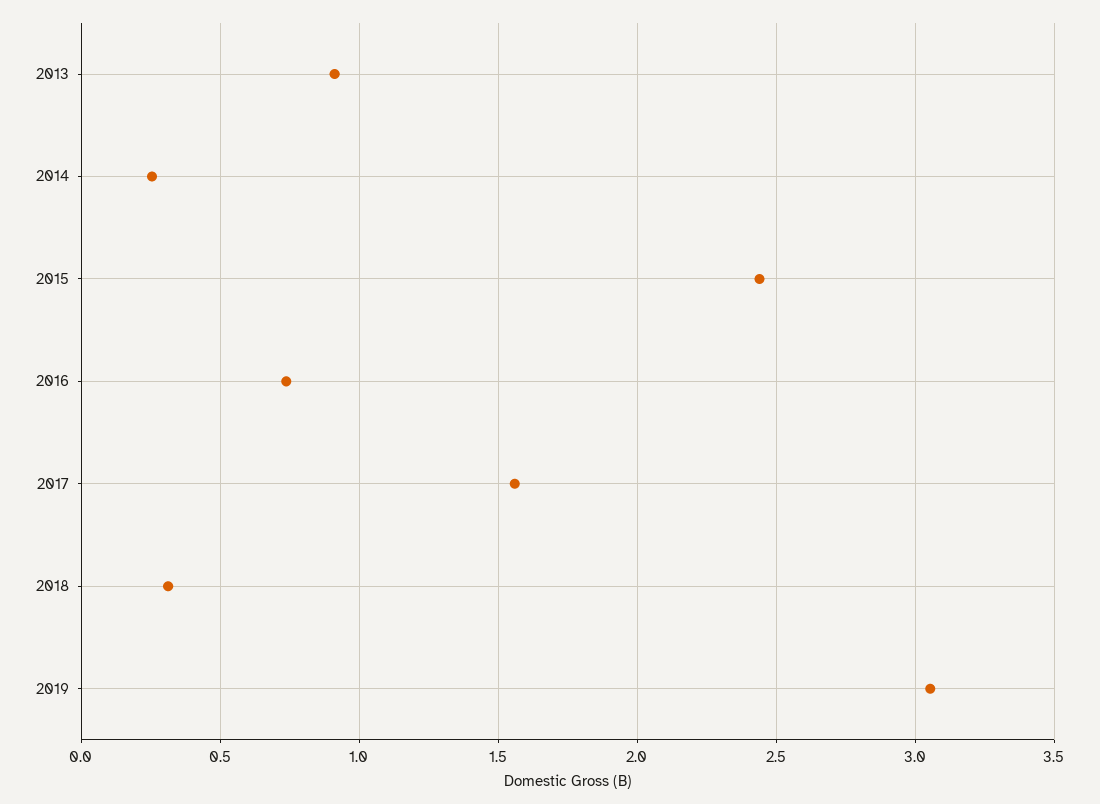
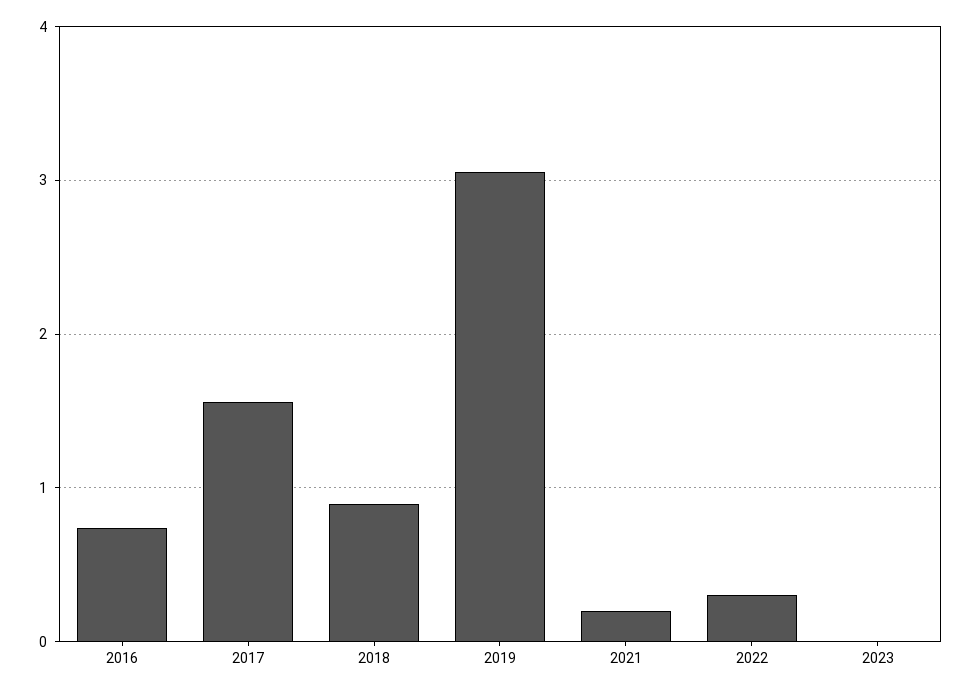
2013: 0.9 -> none
2014: 0.25 -> none
2015: 2.45 -> none
2018: 0.3 -> 0.9
2021: none -> 0.2
2022: none -> 0.3
2023: none -> 0

